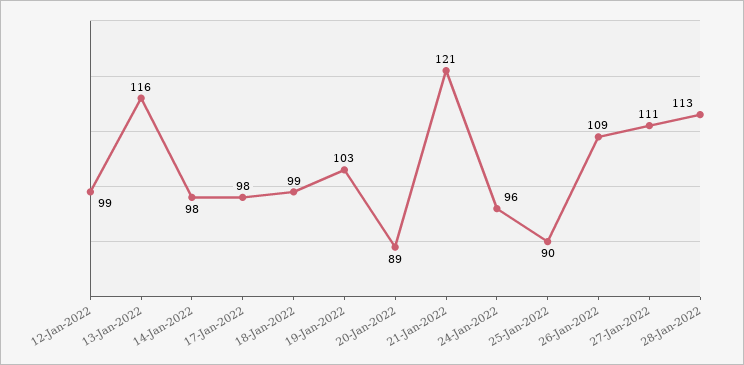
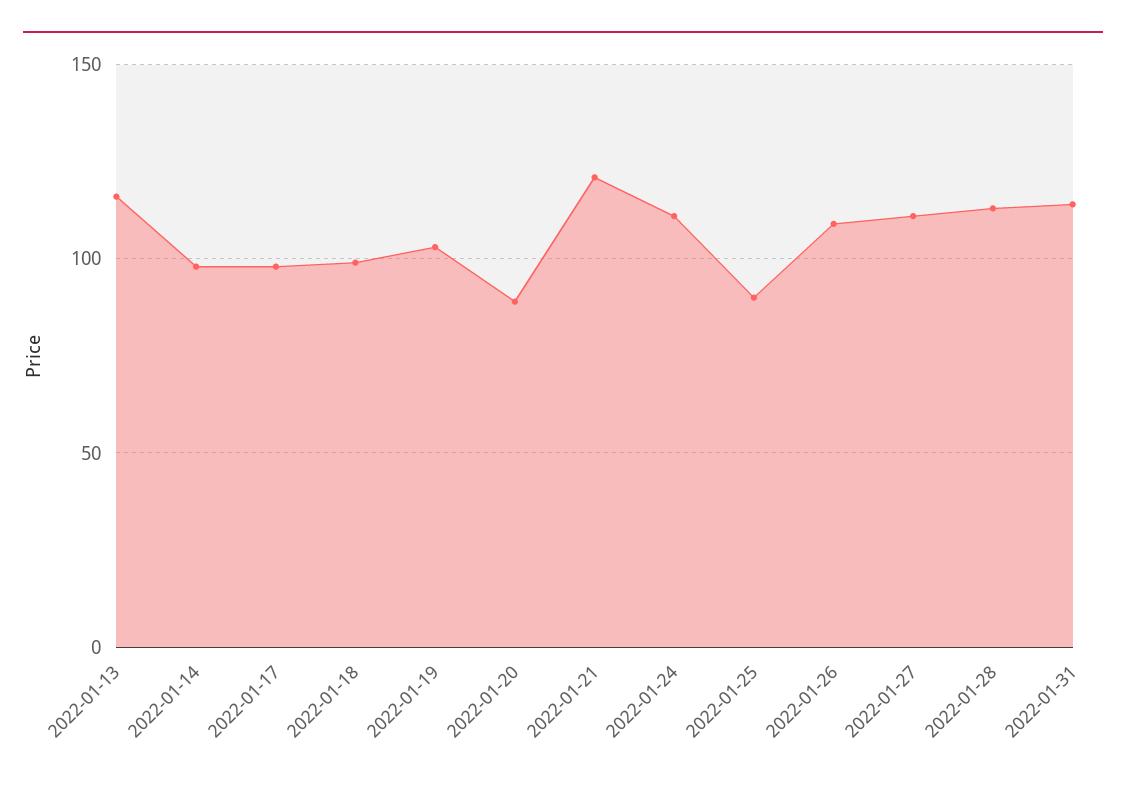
12-Jan-2022: 99 -> none
24-Jan-2022: 96 -> 110
2022-01-31: none -> 115

